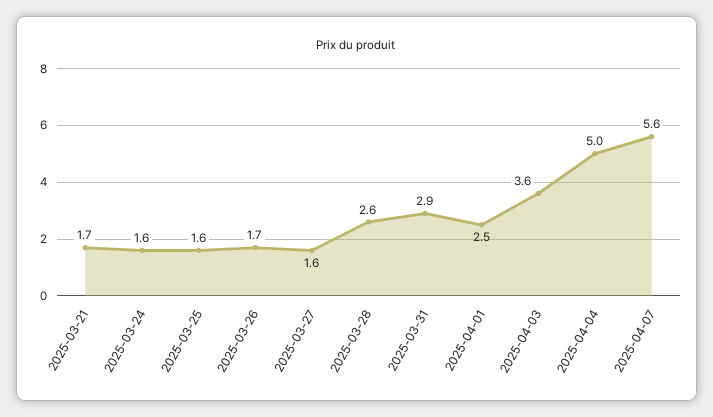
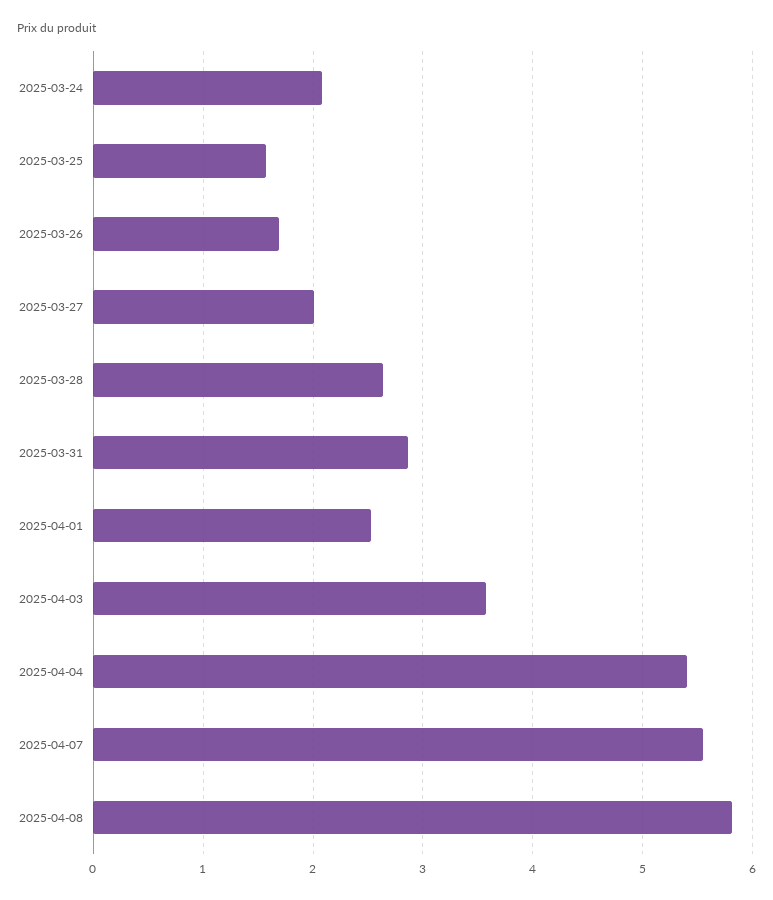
2025-03-21: 1.7 -> none
2025-03-24: 1.6 -> 2.1
2025-03-27: 1.6 -> 2
2025-04-04: 5 -> 5.4
2025-04-08: none -> 5.8

